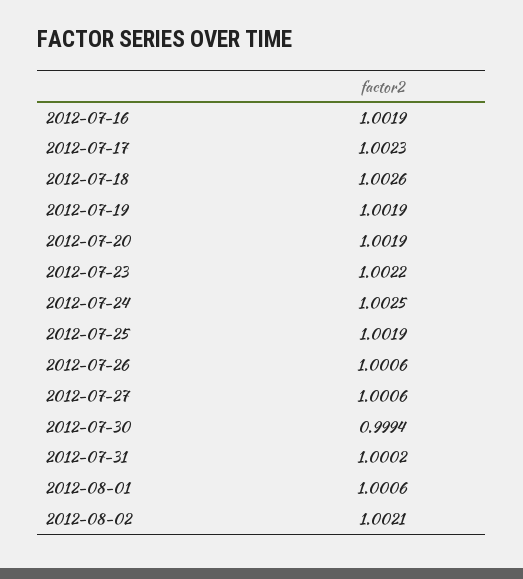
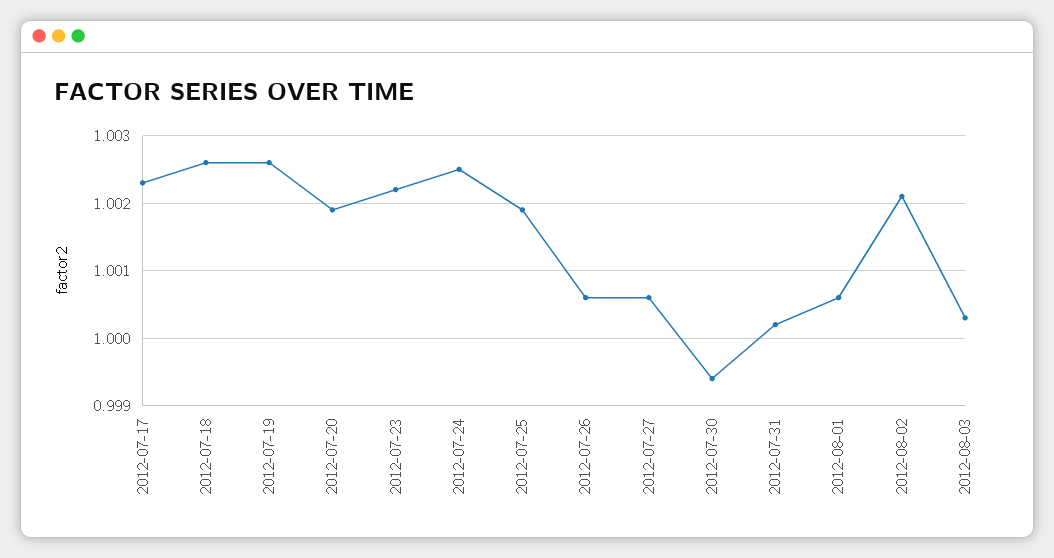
2012-07-16: 1.0019 -> none
2012-07-19: 1.0019 -> 1.0026
2012-08-03: none -> 1.0003

